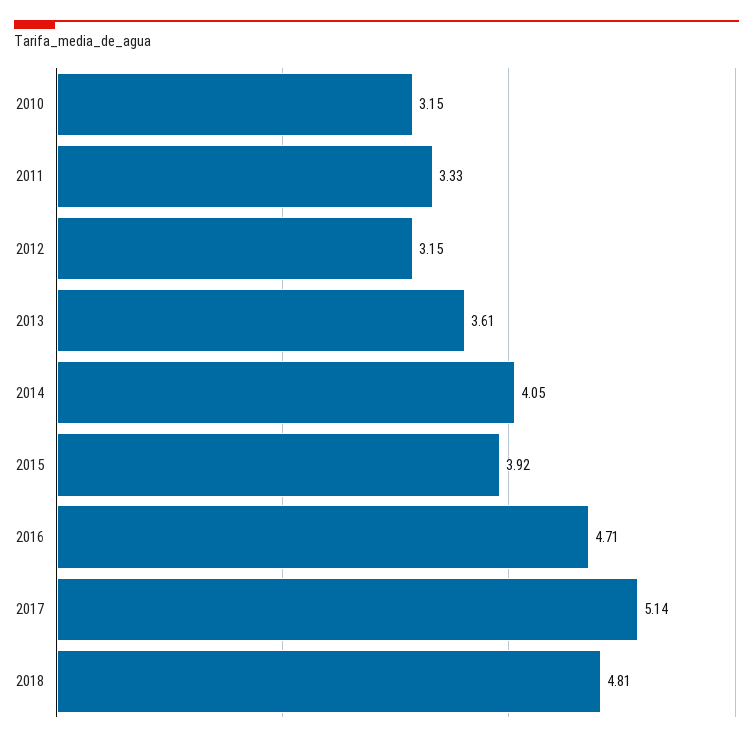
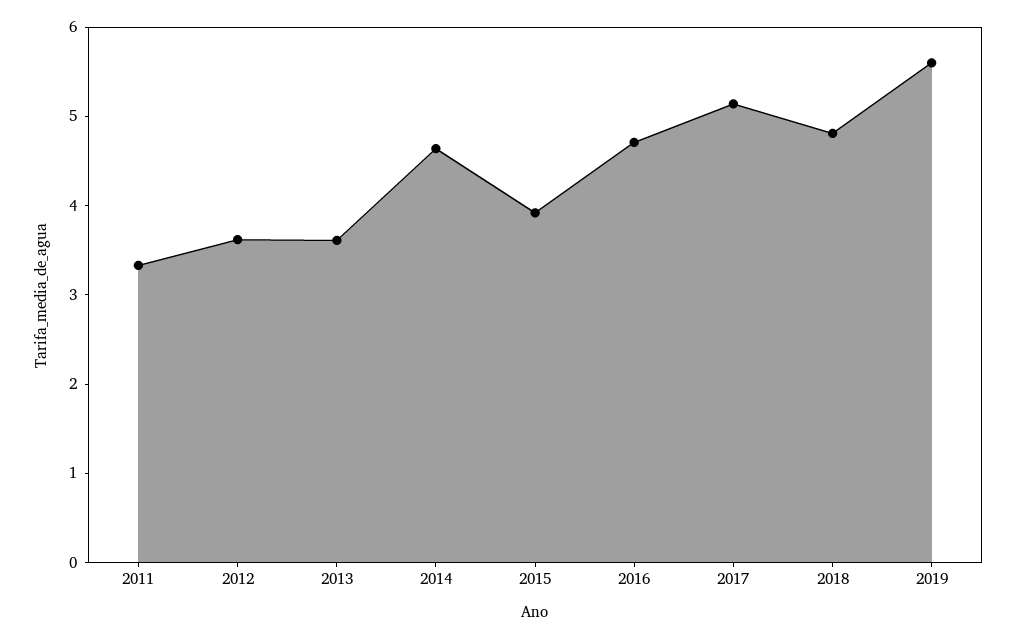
2010: 3.15 -> none
2012: 3.15 -> 3.6
2014: 4.05 -> 4.6
2019: none -> 5.6

